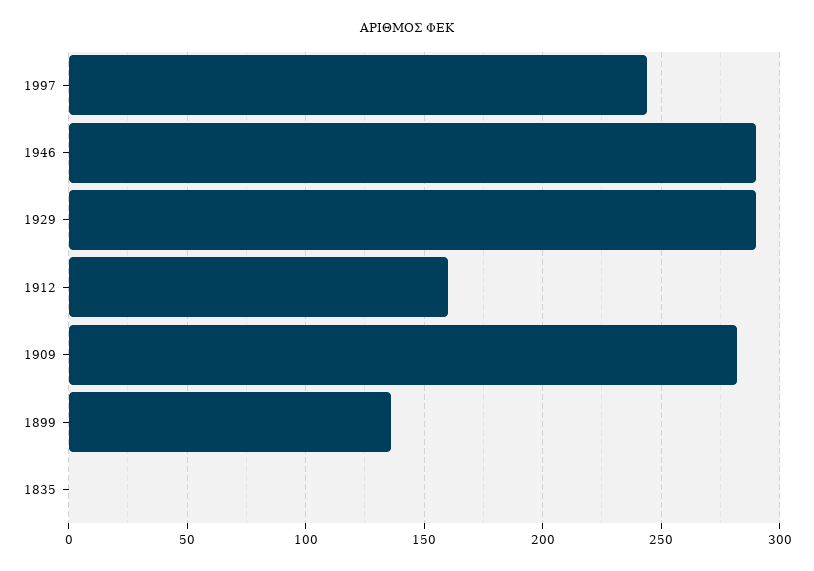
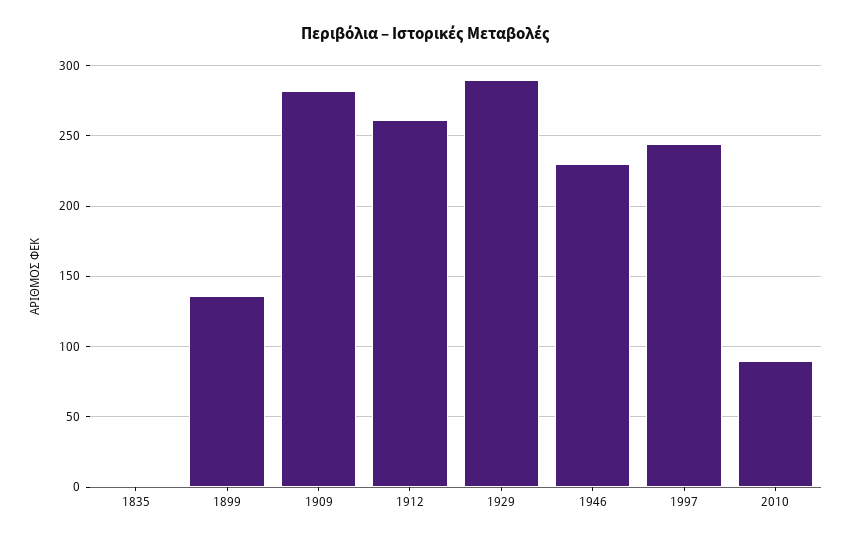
1946: 290 -> 230
1912: 160 -> 260
2010: none -> 90

